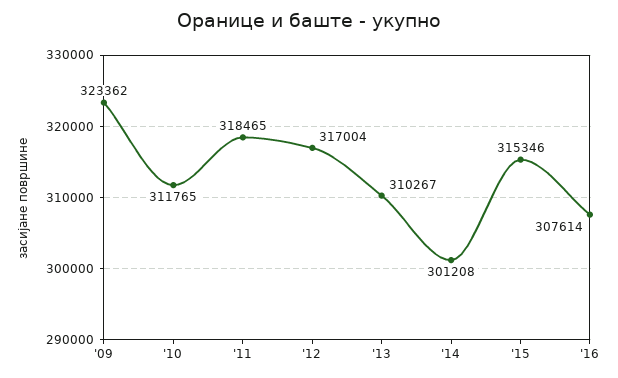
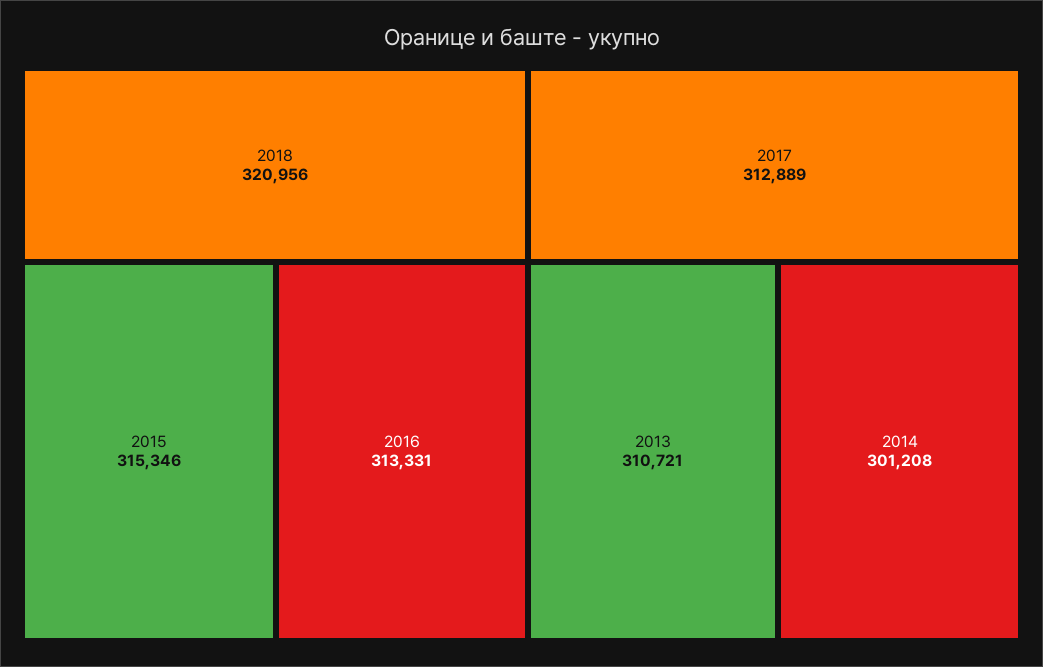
'09: 323362 -> none
'10: 311765 -> none
'11: 318465 -> none
'12: 317004 -> none
'13: 310267 -> 310721
'16: 307614 -> 313331
2018: none -> 320956
2017: none -> 312889

